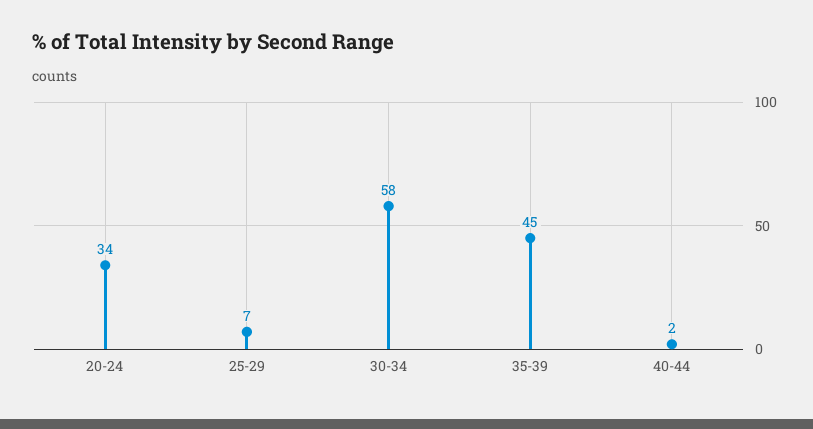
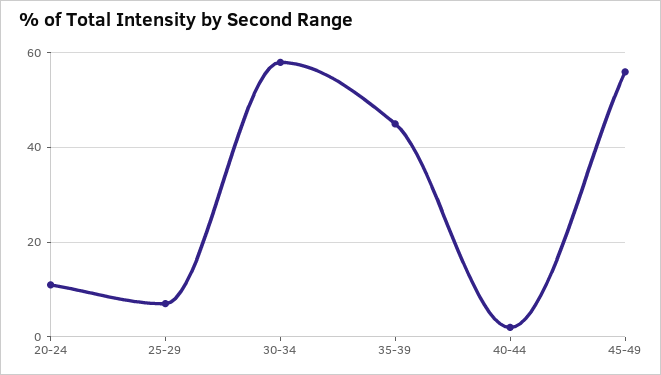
20-24: 34 -> 10
45-49: none -> 55

